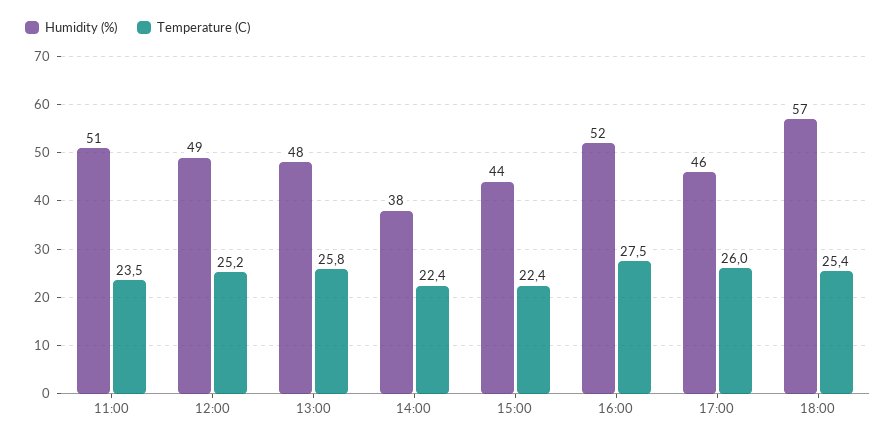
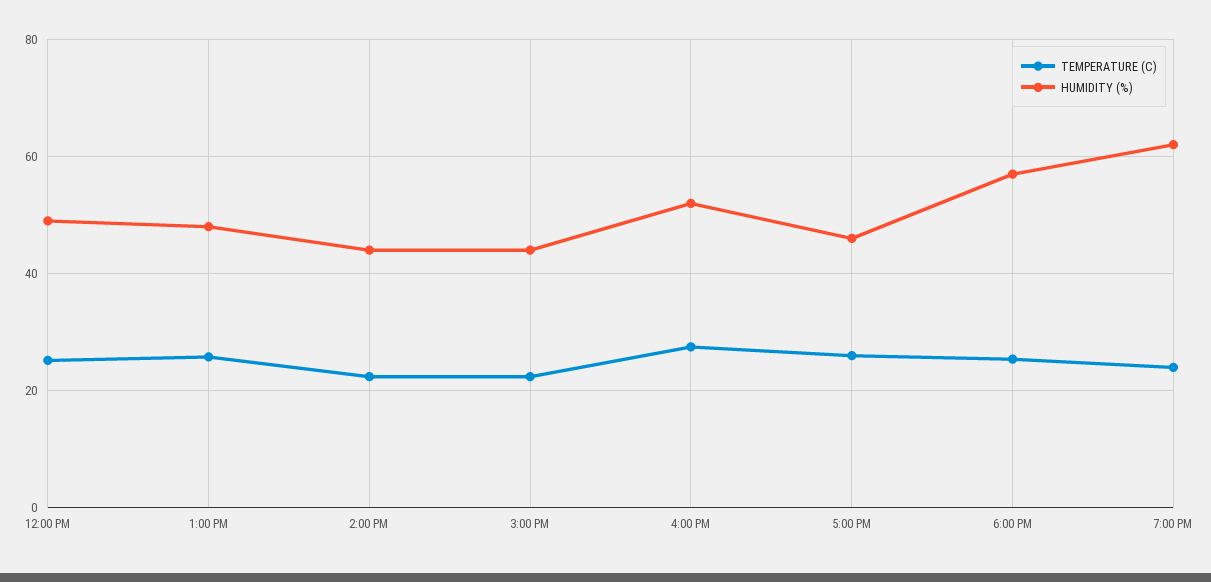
Humidity (%), 11:00: 51 -> none
Temperature (C), 11:00: 23.5 -> none
Humidity (%), 14:00: 38 -> 44
Temperature (C), 7:00 PM: none -> 24
Humidity (%), 7:00 PM: none -> 62

